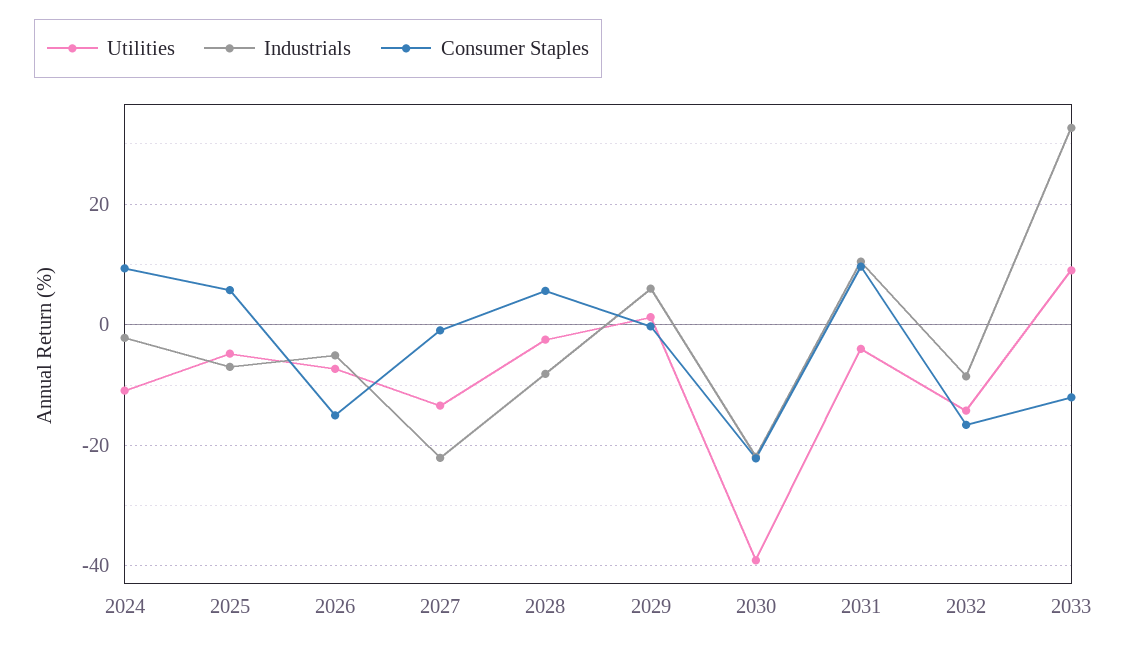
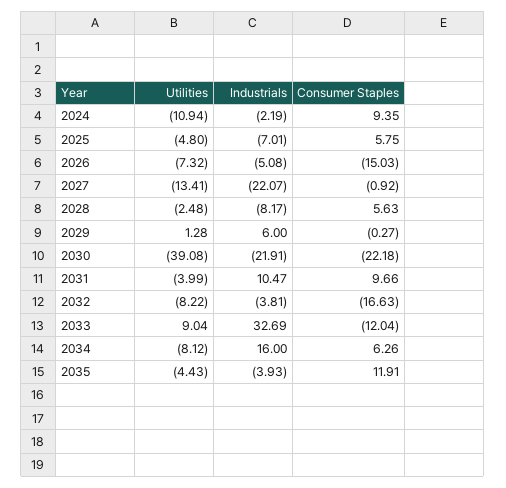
Utilities, 2032: -14 -> -8.22
Industrials, 2032: -8 -> -3.81
Utilities, 2034: none -> -8.12
Industrials, 2034: none -> 16
Consumer Staples, 2034: none -> 6.26
Utilities, 2035: none -> -4.43
Industrials, 2035: none -> -3.93
Consumer Staples, 2035: none -> 11.91

